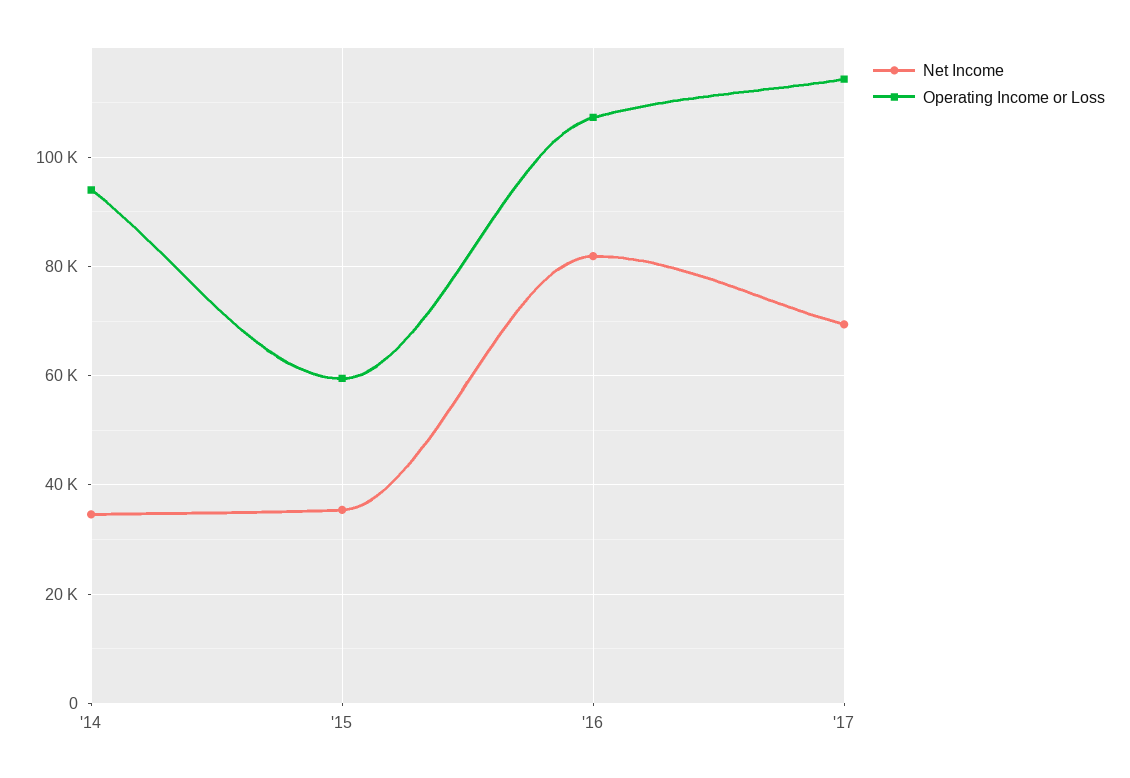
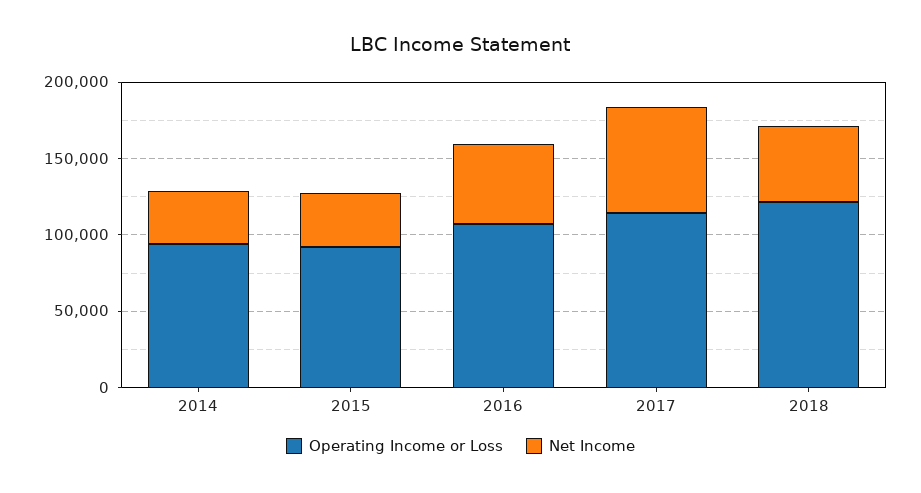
Operating Income or Loss, '15: 60000 -> 90000
Net Income, '16: 82000 -> 50000
Operating Income or Loss, 2018: none -> 120000
Net Income, 2018: none -> 50000

